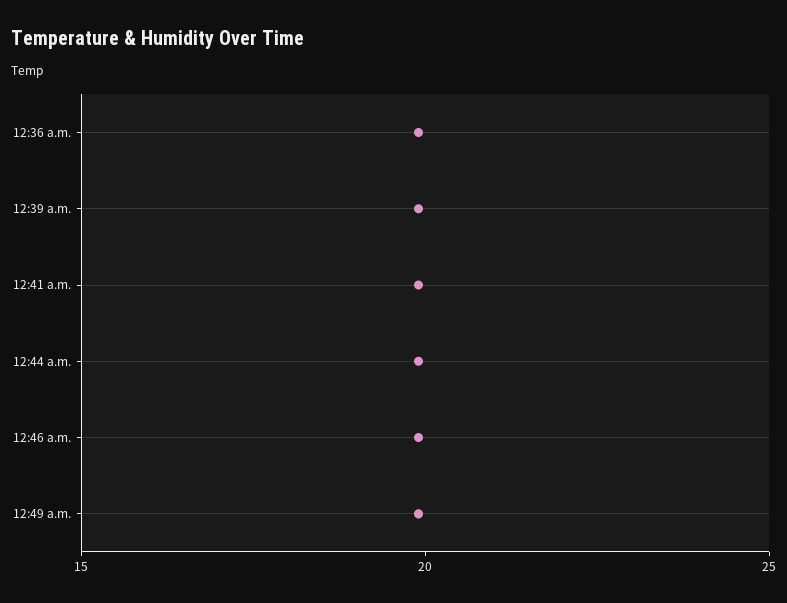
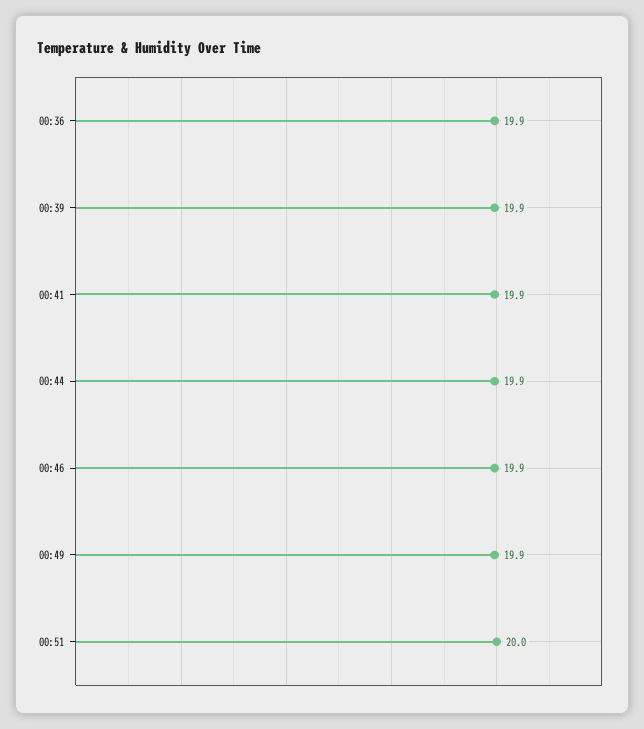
00:51: none -> 20

